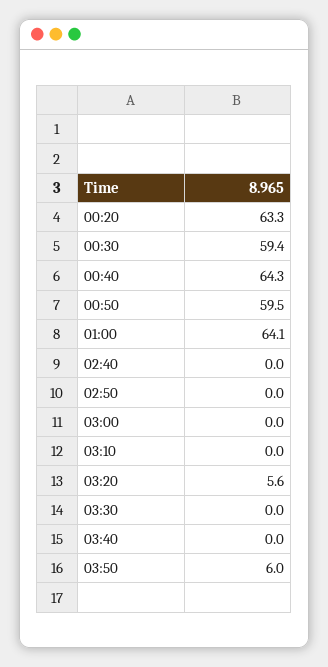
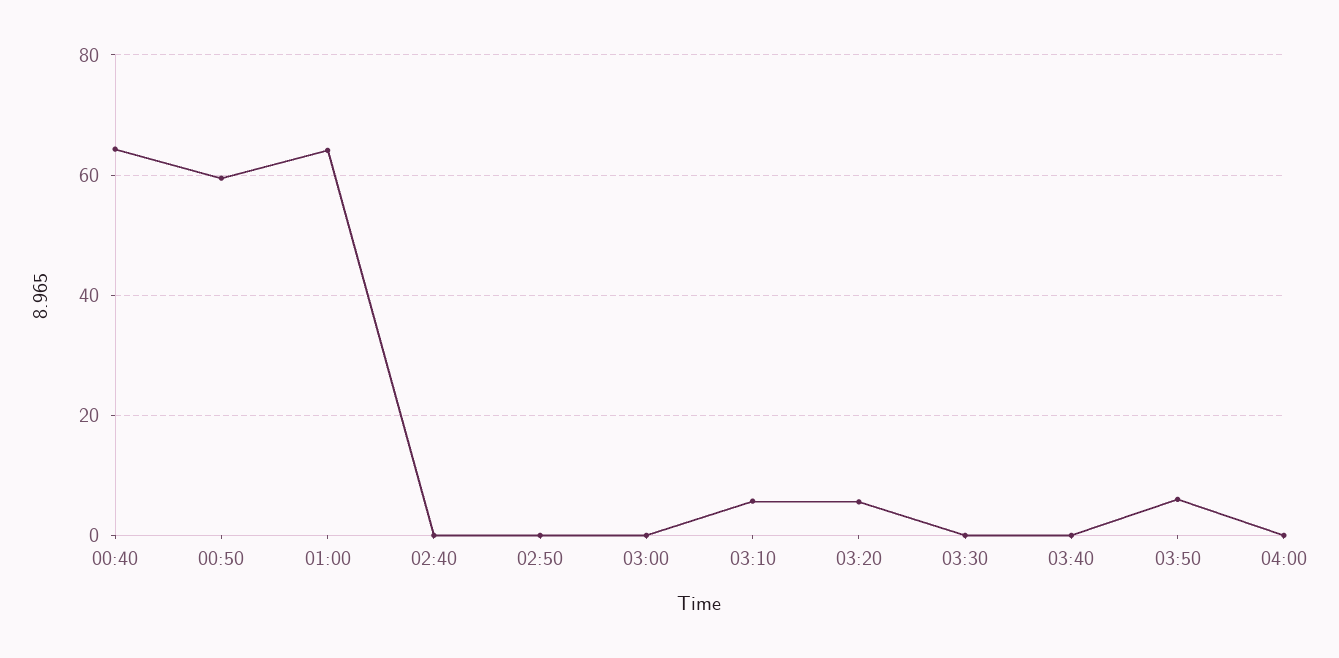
00:20: 63.3 -> none
00:30: 59.4 -> none
03:10: 0 -> 6
04:00: none -> 0

